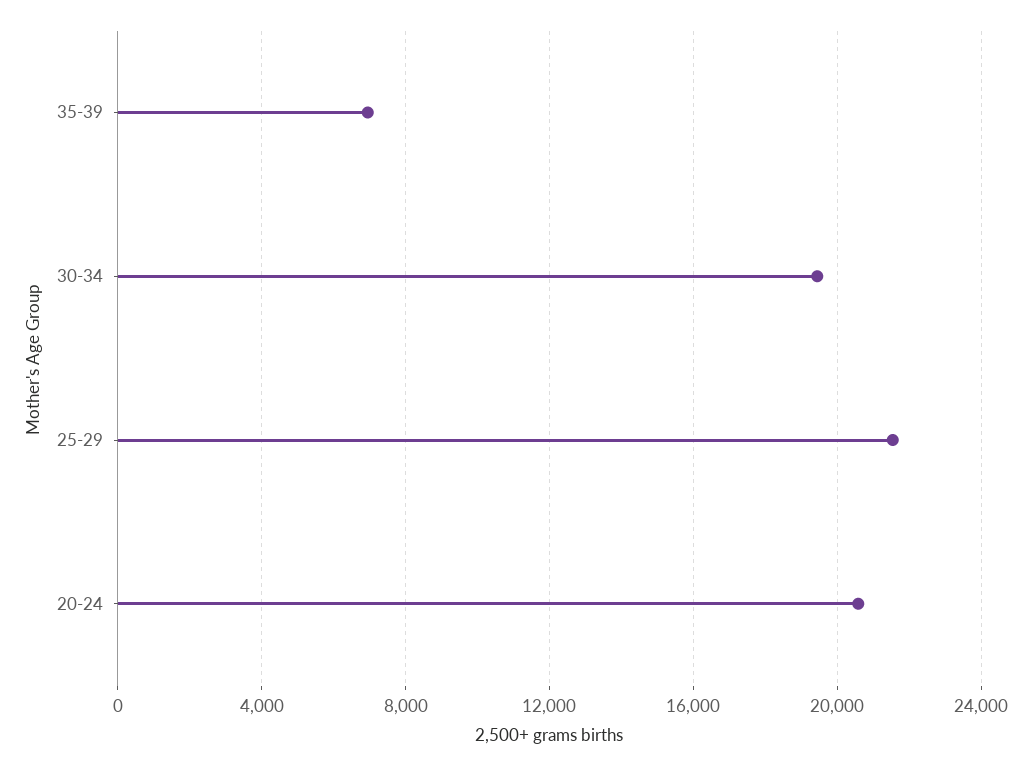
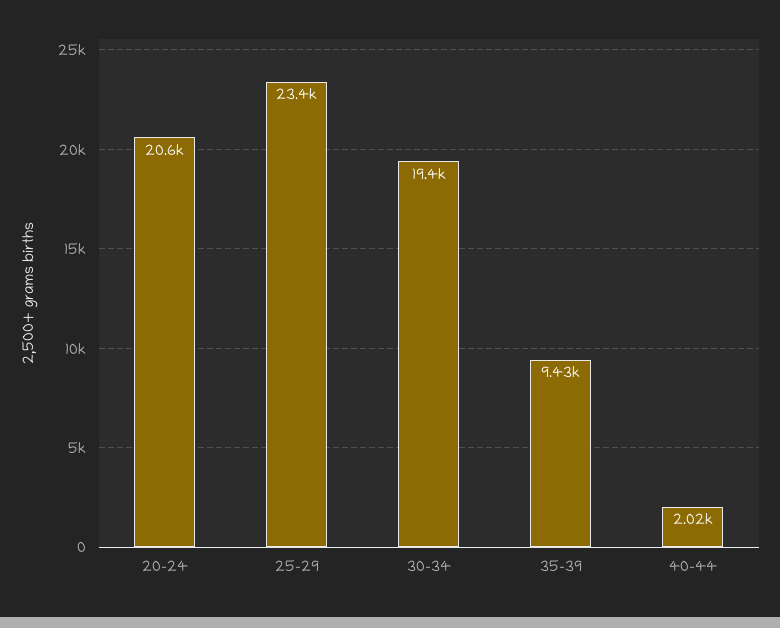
35-39: 7000 -> 9430
25-29: 21500 -> 23400
40-44: none -> 2020

